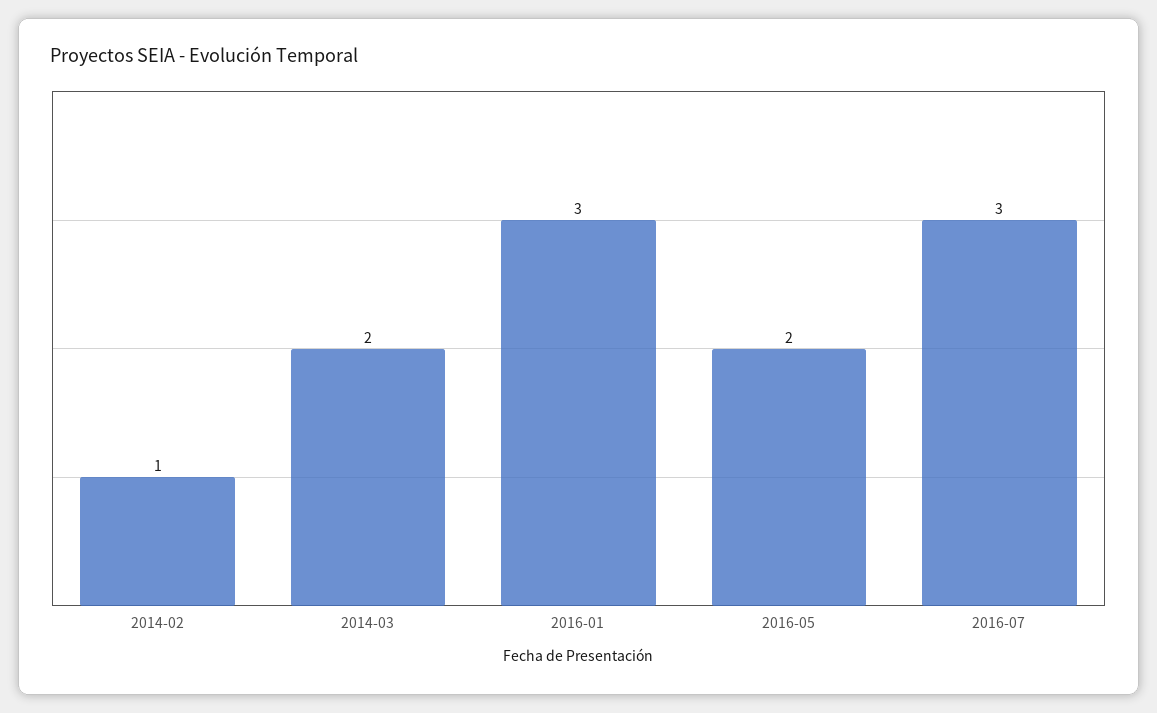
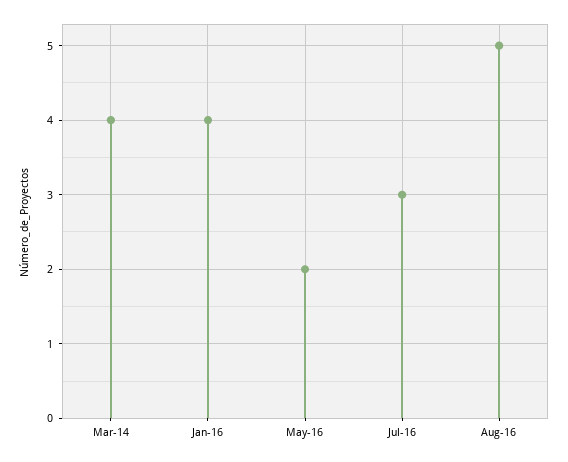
2014-02: 1 -> none
2014-03: 2 -> 4
2016-01: 3 -> 4
Aug-16: none -> 5

